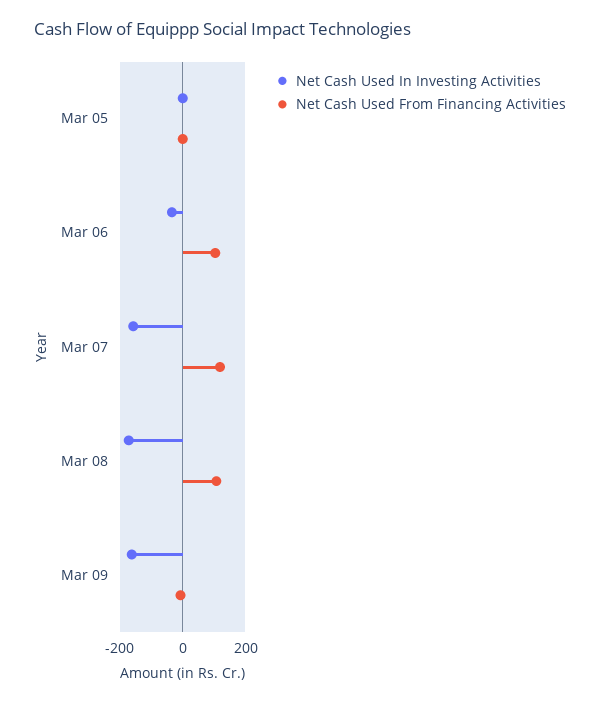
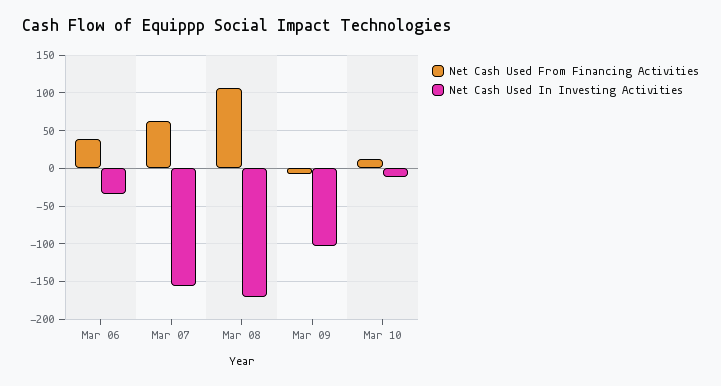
Net Cash Used In Investing Activities, Mar 05: 0 -> none
Net Cash Used From Financing Activities, Mar 05: 0 -> none
Net Cash Used From Financing Activities, Mar 06: 100 -> 40
Net Cash Used From Financing Activities, Mar 07: 120 -> 60
Net Cash Used In Investing Activities, Mar 09: -160 -> -100
Net Cash Used From Financing Activities, Mar 10: none -> 10
Net Cash Used In Investing Activities, Mar 10: none -> -10

